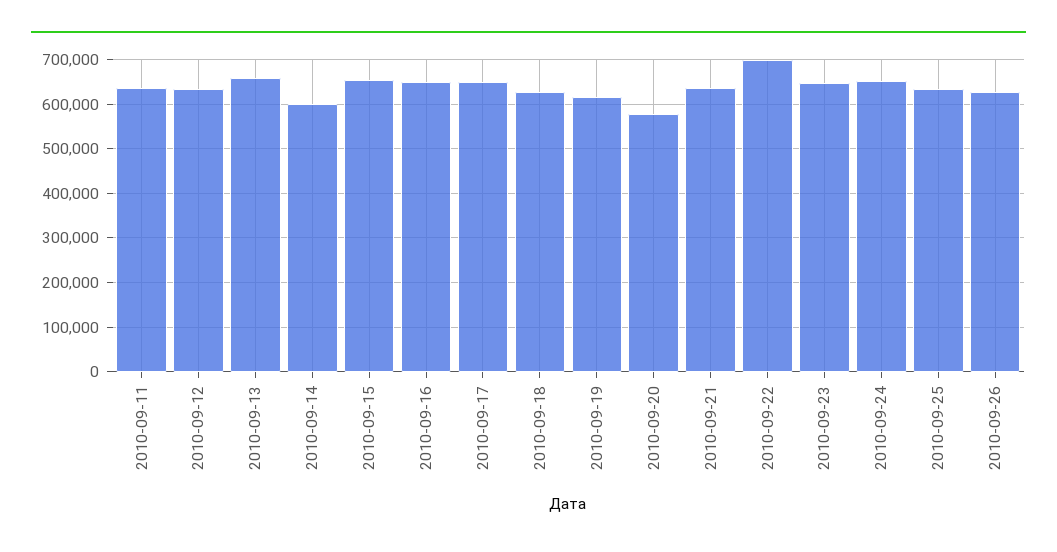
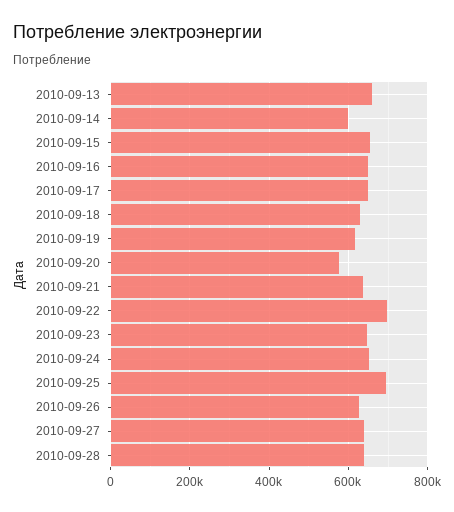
2010-09-11: 640000 -> none
2010-09-12: 640000 -> none
2010-09-25: 640000 -> 700000
2010-09-27: none -> 640000
2010-09-28: none -> 640000

